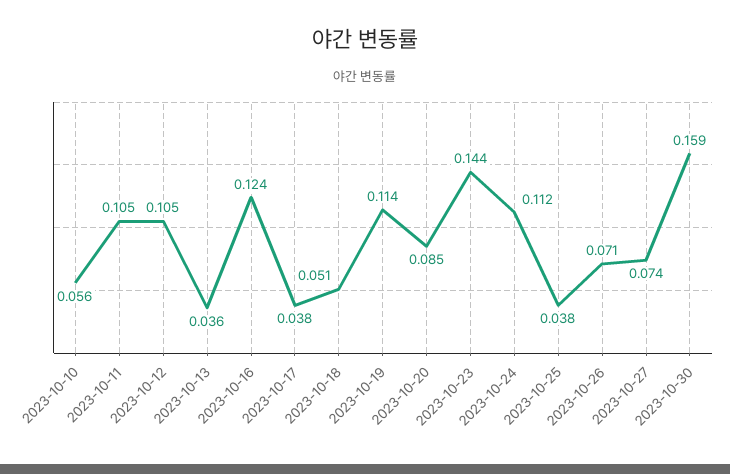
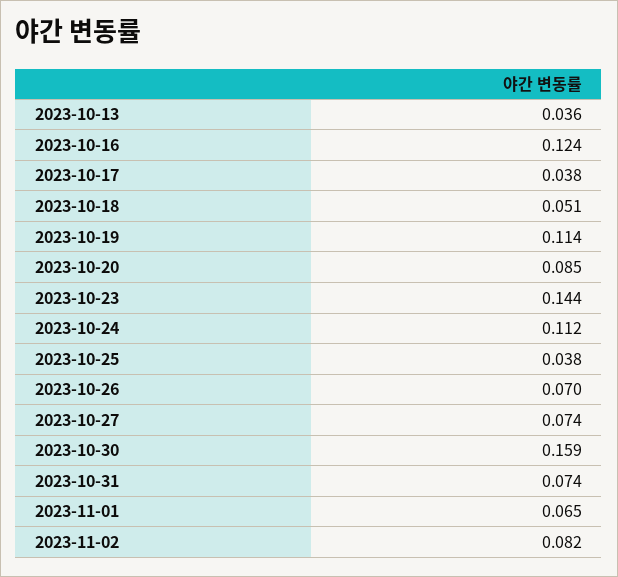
2023-10-10: 0.056 -> none
2023-10-11: 0.105 -> none
2023-10-12: 0.105 -> none
2023-10-26: 0.071 -> 0.07
2023-10-31: none -> 0.074
2023-11-01: none -> 0.065
2023-11-02: none -> 0.082

